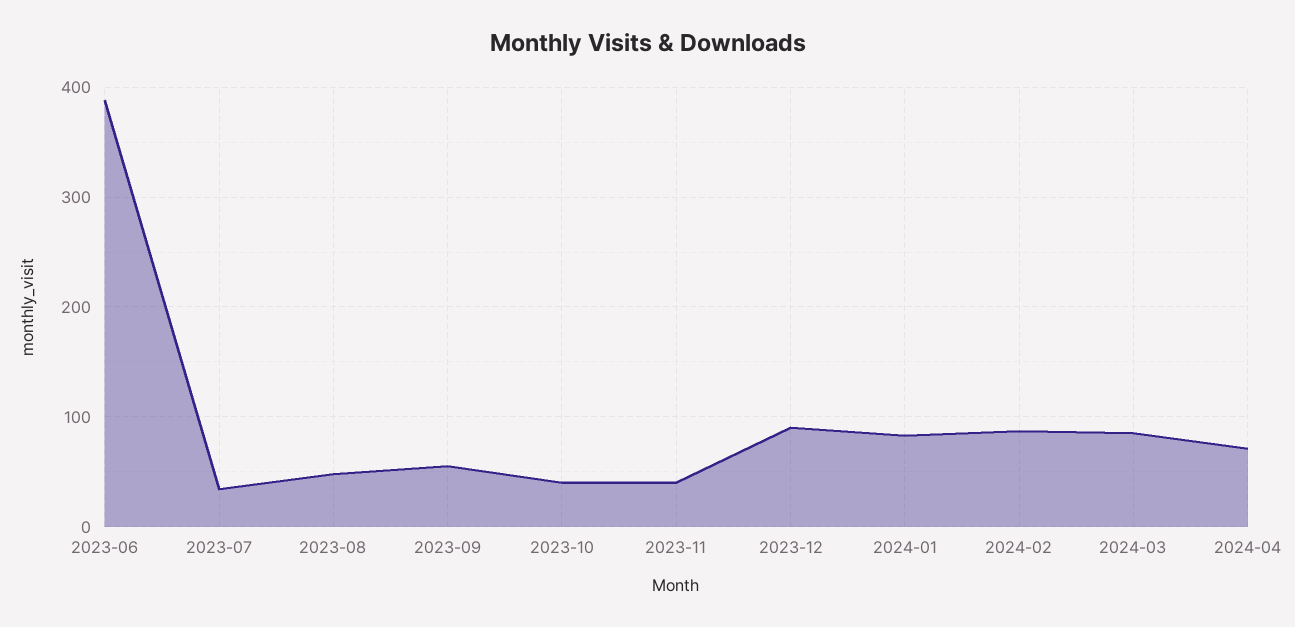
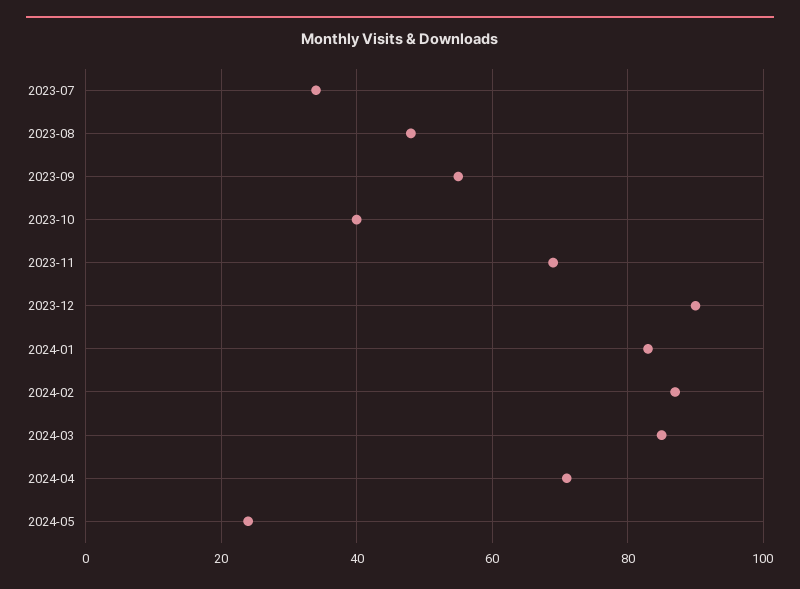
2023-06: 390 -> none
2023-11: 40 -> 70
2024-05: none -> 25

